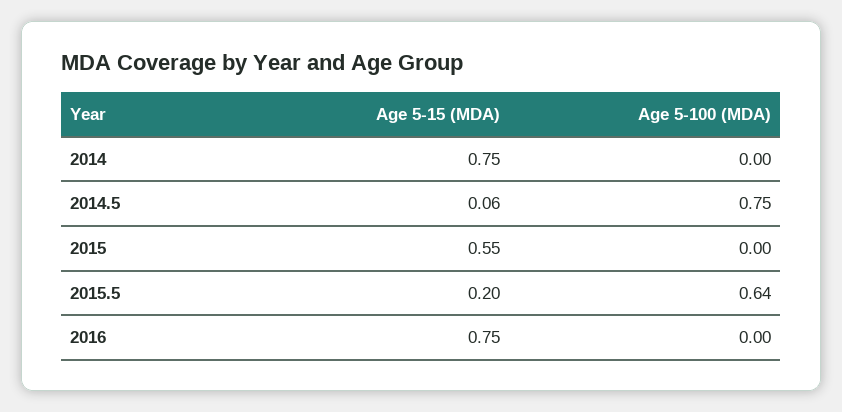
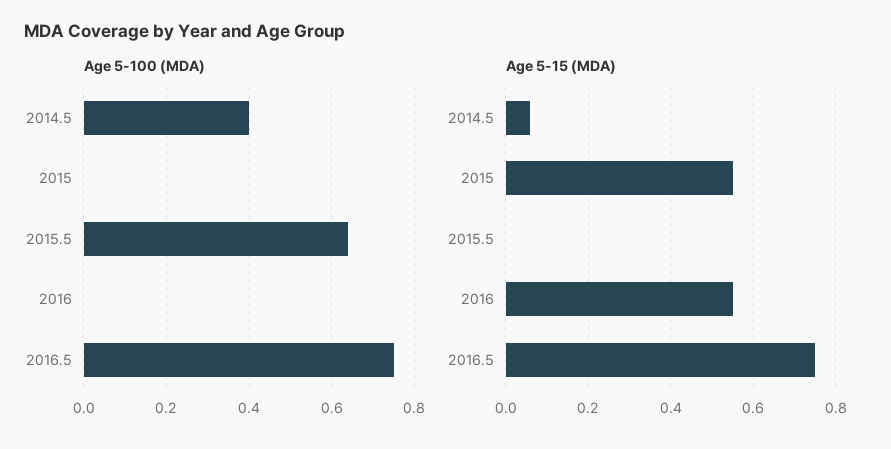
Age 5-15 (MDA), 2014: 0.75 -> none
Age 5-100 (MDA), 2014: 0 -> none
Age 5-100 (MDA), 2014.5: 0.75 -> 0.4
Age 5-15 (MDA), 2015.5: 0.2 -> 0
Age 5-15 (MDA), 2016: 0.75 -> 0.55
Age 5-100 (MDA), 2016.5: none -> 0.75
Age 5-15 (MDA), 2016.5: none -> 0.75

